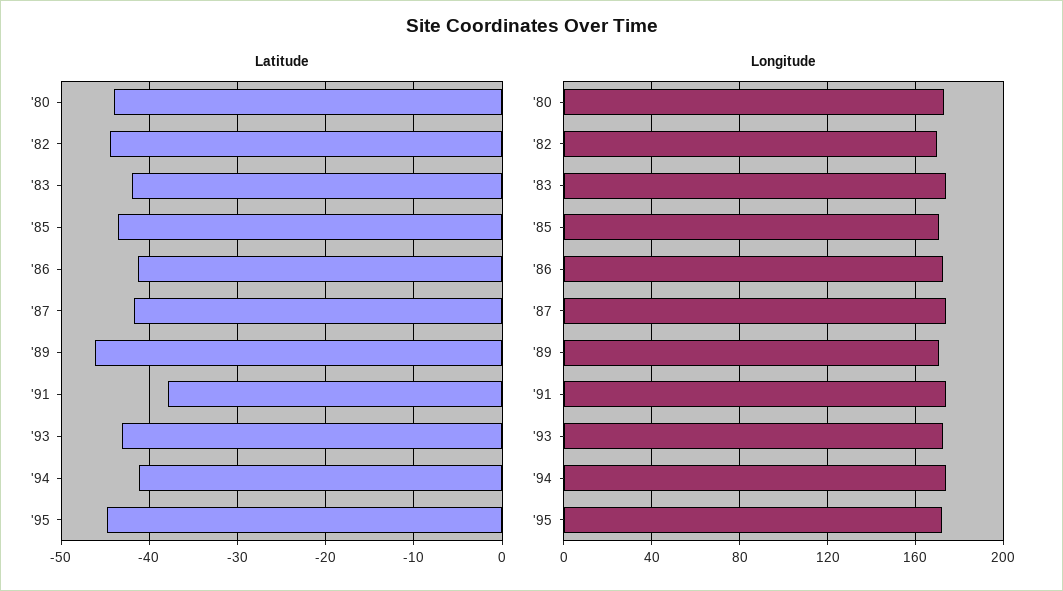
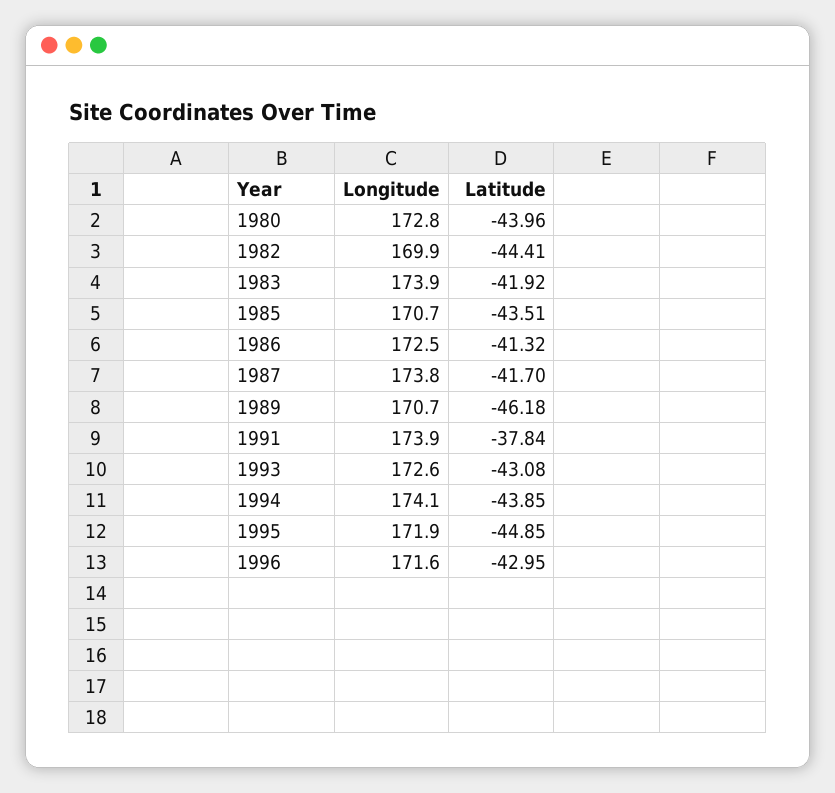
Latitude, '94: -41 -> -43.85
Longitude, 1996: none -> 171.6
Latitude, 1996: none -> -42.95

